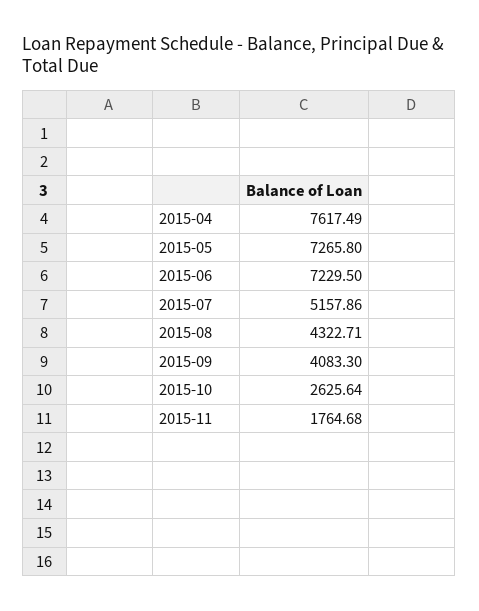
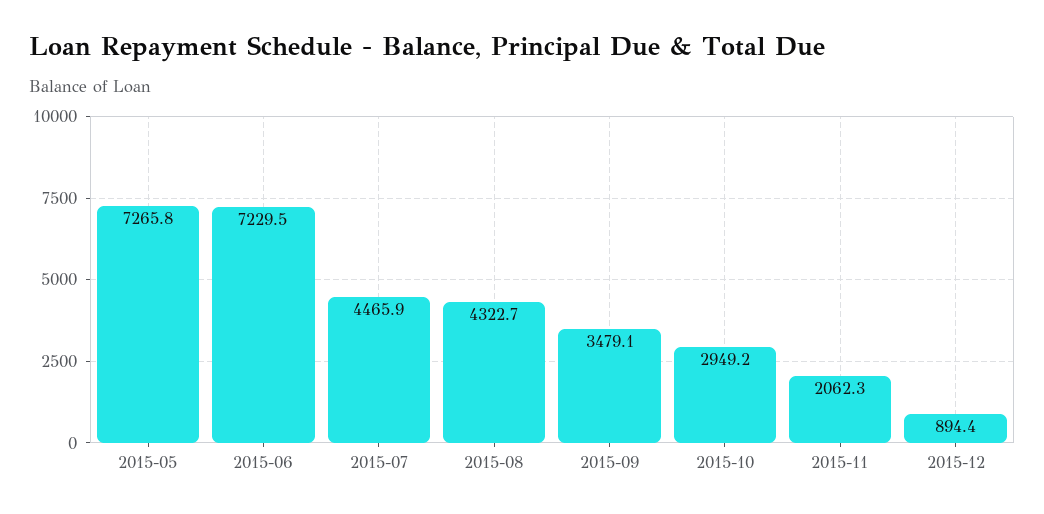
2015-04: 7617.49 -> none
2015-07: 5157.86 -> 4465.9
2015-09: 4083.3 -> 3479.1
2015-10: 2625.64 -> 2949.2
2015-11: 1764.68 -> 2062.3
2015-12: none -> 894.4

